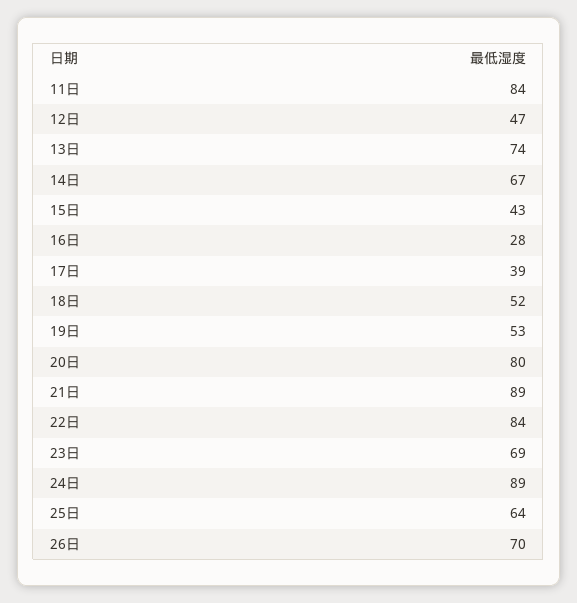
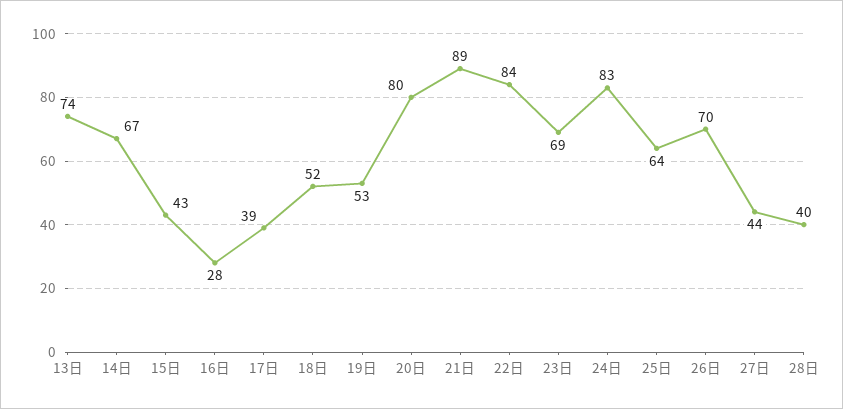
11日: 84 -> none
12日: 47 -> none
24日: 89 -> 83
27日: none -> 44
28日: none -> 40

